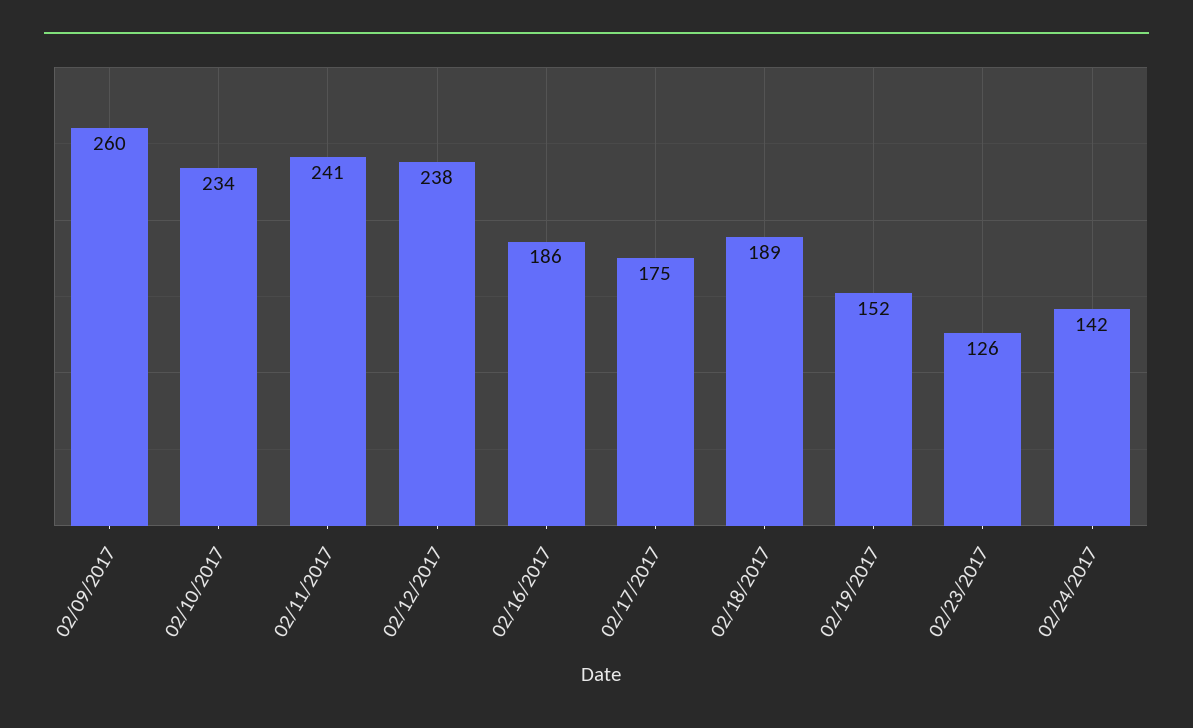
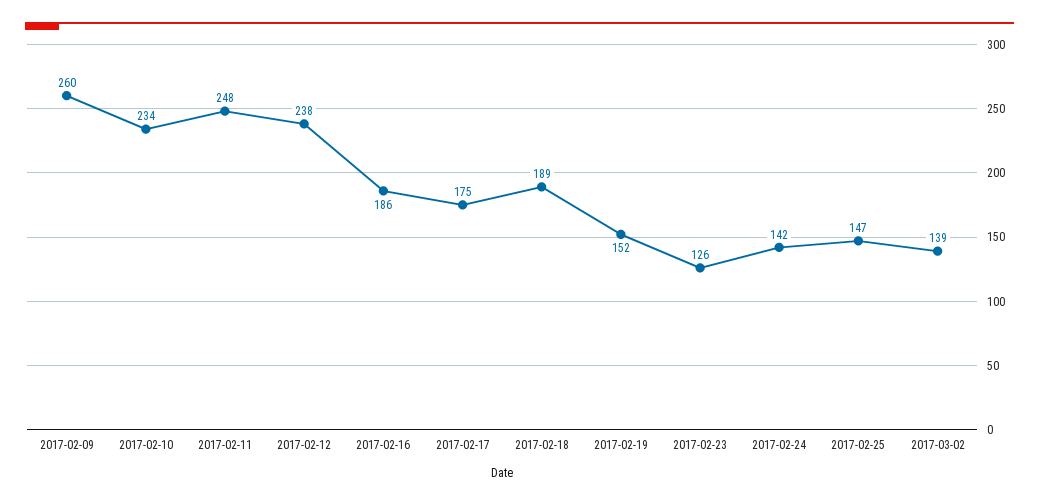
02/11/2017: 241 -> 248
2017-02-25: none -> 147
2017-03-02: none -> 139

